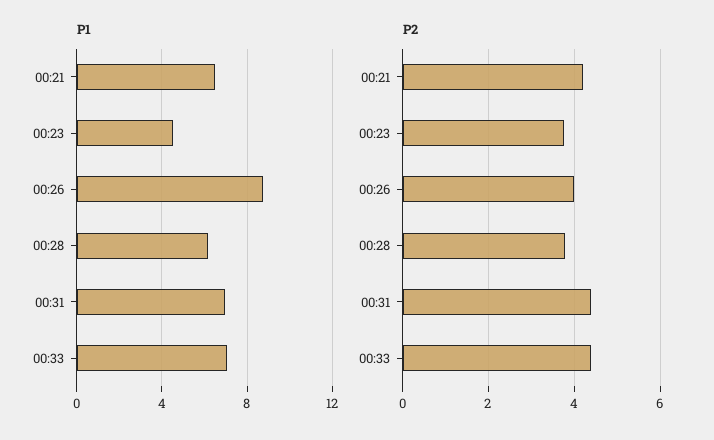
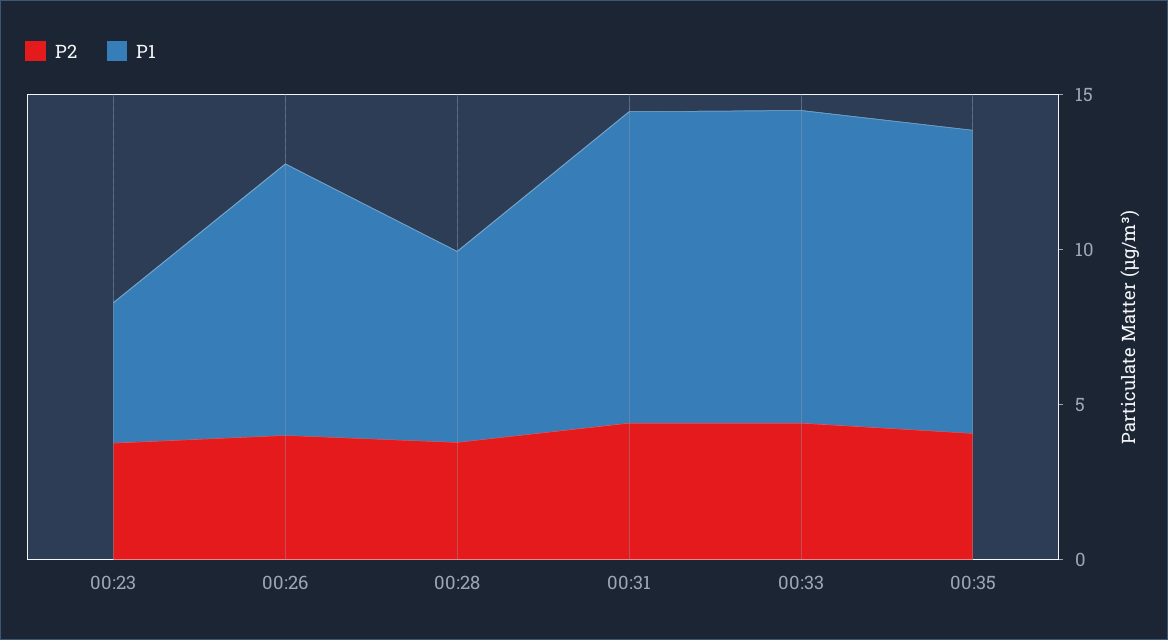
P1, 00:21: 6.5 -> none
P1, 00:31: 7 -> 10
P1, 00:33: 7 -> 10
P2, 00:21: 4.2 -> none
P2, 00:35: none -> 4
P1, 00:35: none -> 10

